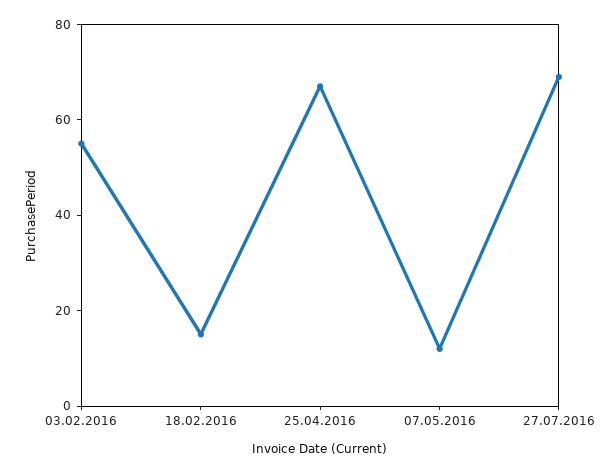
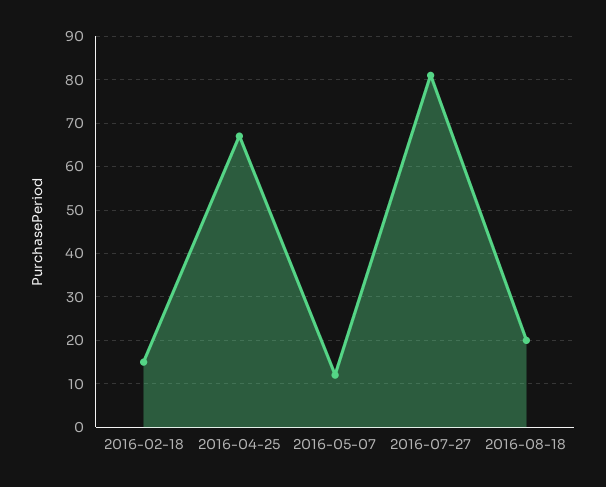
03.02.2016: 55 -> none
27.07.2016: 70 -> 80
2016-08-18: none -> 20

